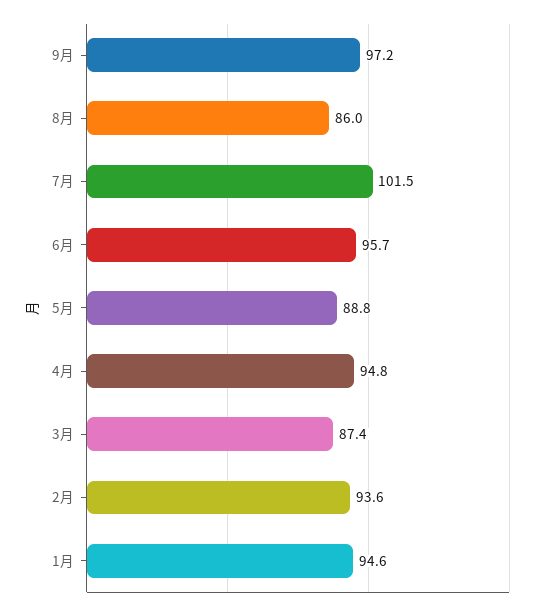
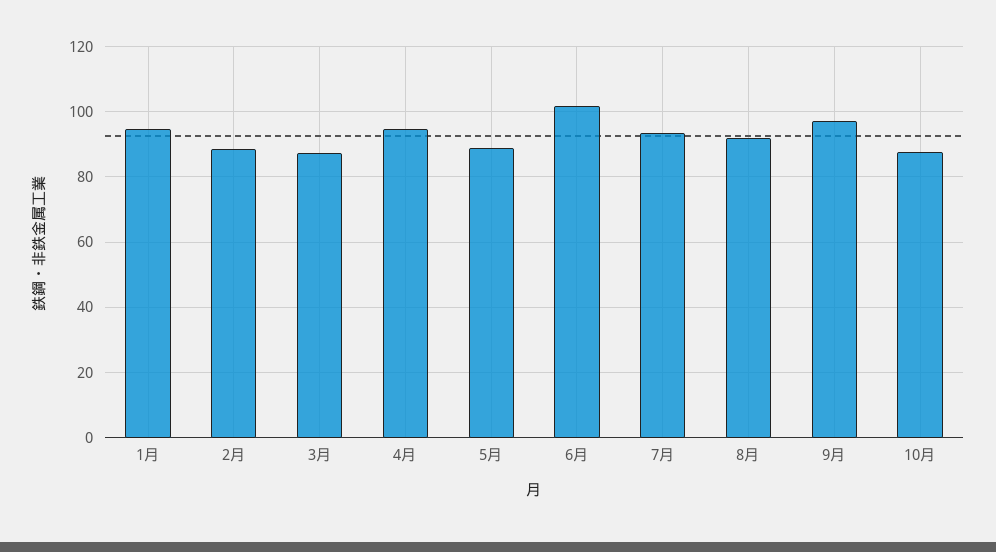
8月: 86 -> 92
7月: 101.5 -> 94
6月: 95.7 -> 102
2月: 93.6 -> 88
10月: none -> 88

